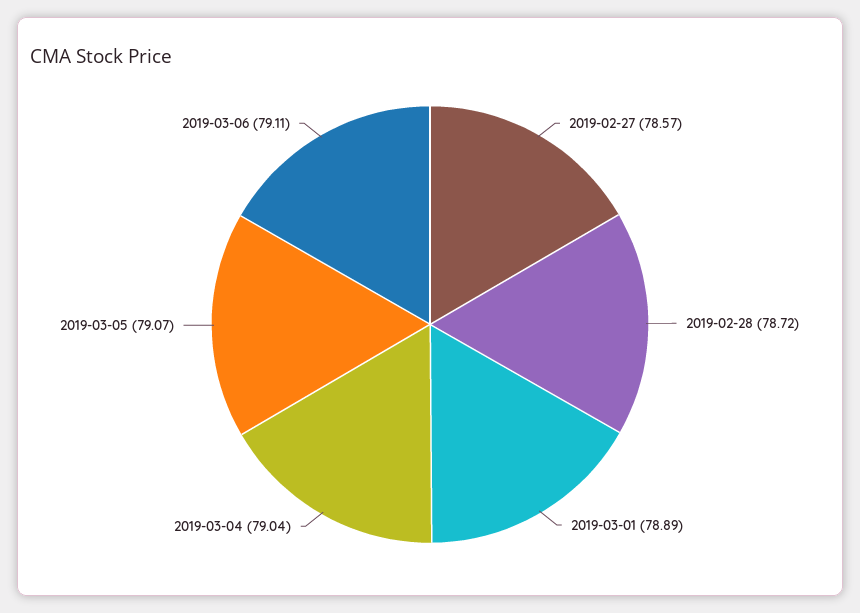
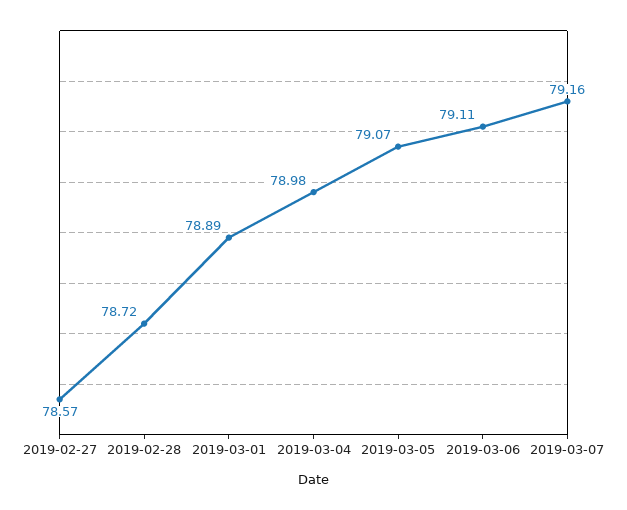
2019-03-04: 79.04 -> 78.98
2019-03-07: none -> 79.16

